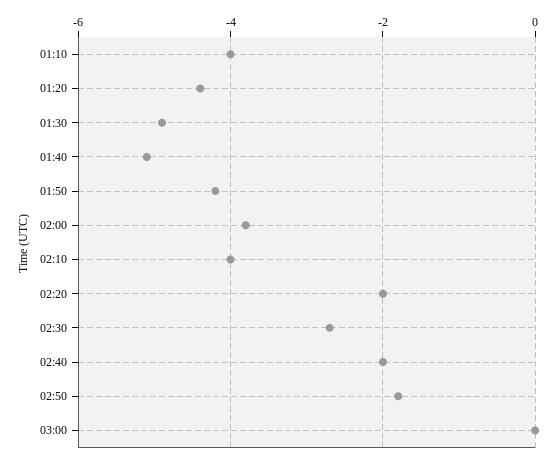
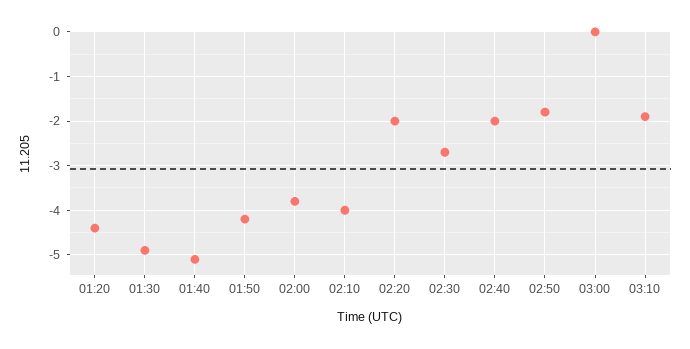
01:10: -4 -> none
03:10: none -> -2

